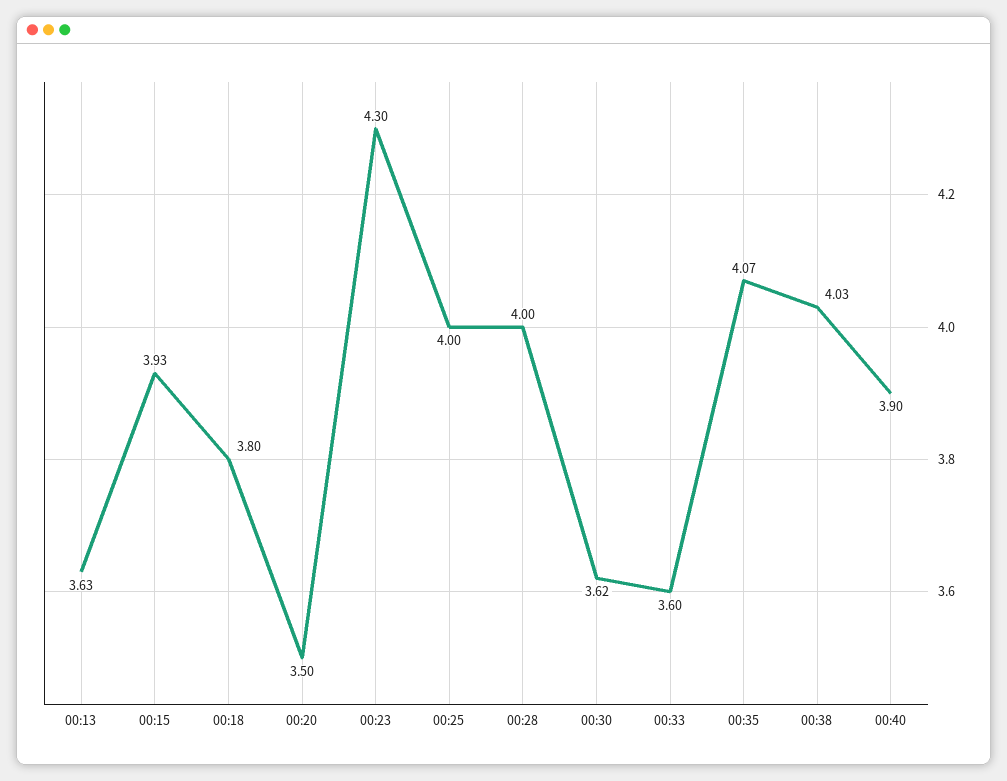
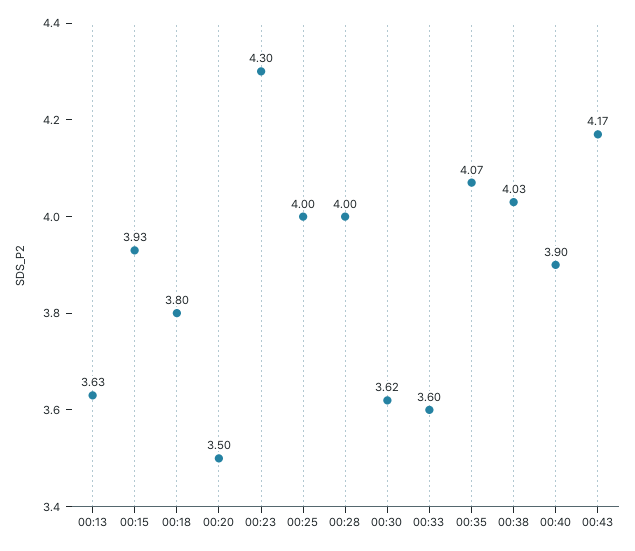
00:43: none -> 4.17

